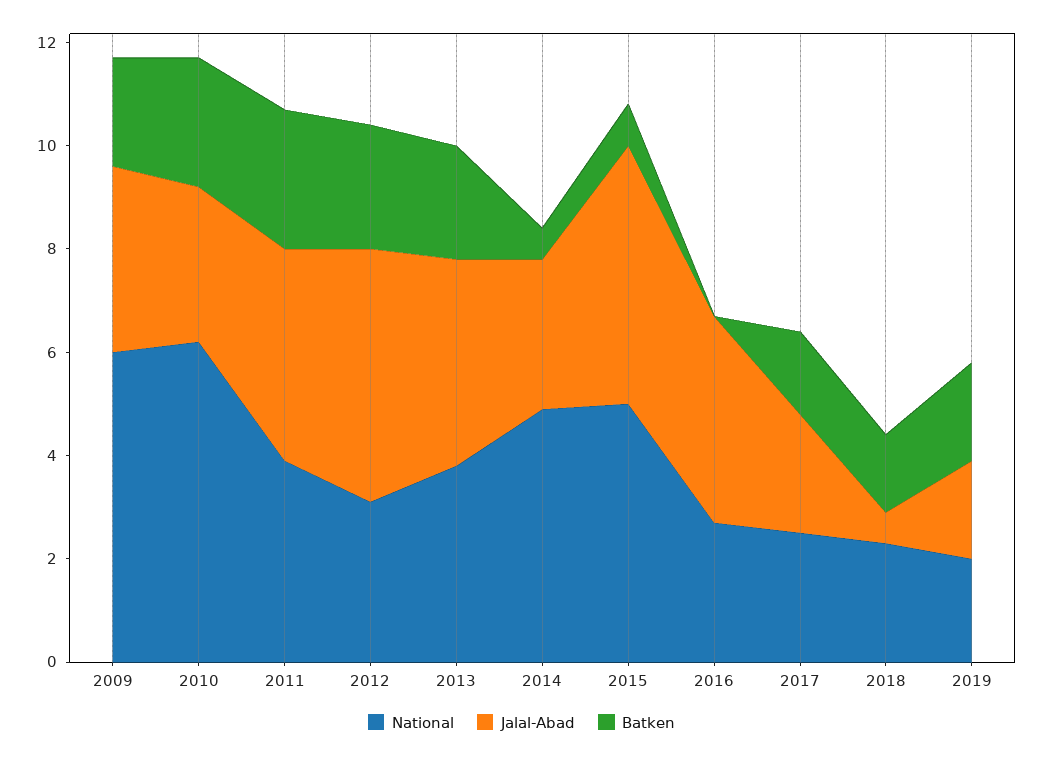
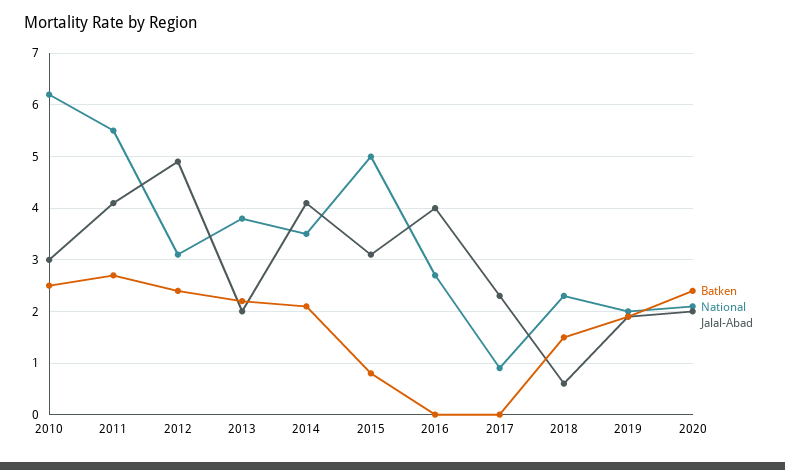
National, 2009: 6 -> none
Jalal-Abad, 2009: 3.5 -> none
Batken, 2009: 2 -> none
National, 2011: 4 -> 5.5
Jalal-Abad, 2013: 4 -> 2
National, 2014: 5 -> 3.5
Jalal-Abad, 2014: 3 -> 4
Batken, 2014: 0.5 -> 2
Jalal-Abad, 2015: 5 -> 3
National, 2017: 2.5 -> 1
Batken, 2017: 1.5 -> 0
Batken, 2020: none -> 2.5
National, 2020: none -> 2
Jalal-Abad, 2020: none -> 2

